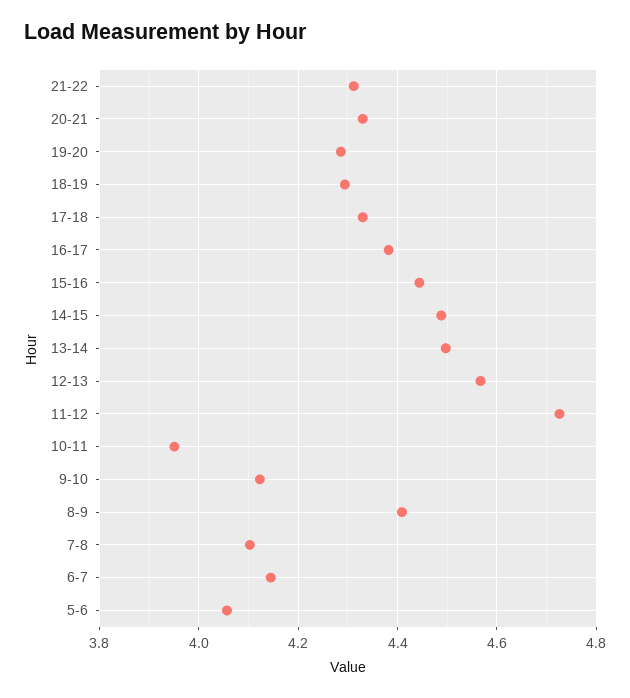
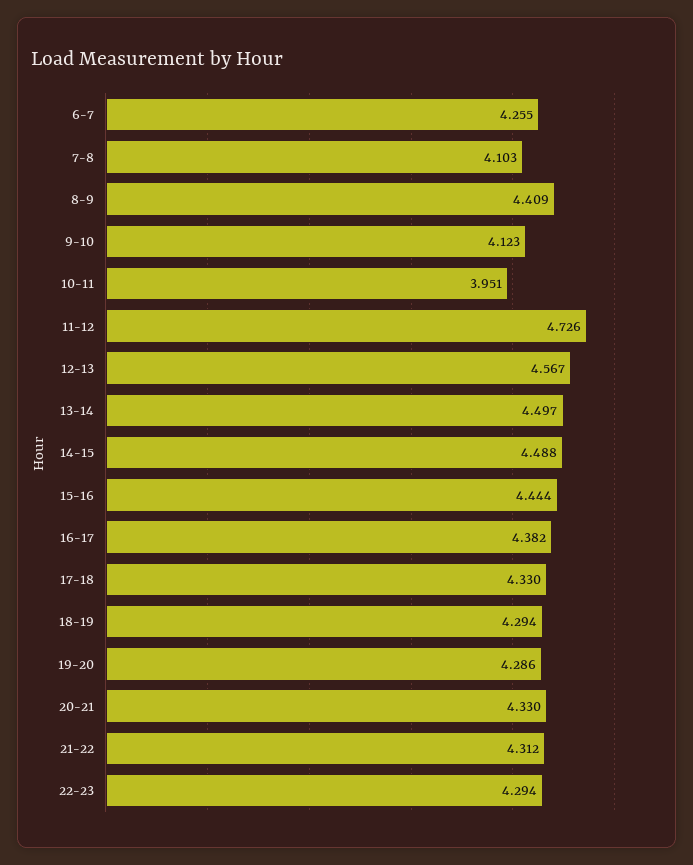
6-7: 4.14 -> 4.255
5-6: 4.06 -> none
22-23: none -> 4.294

